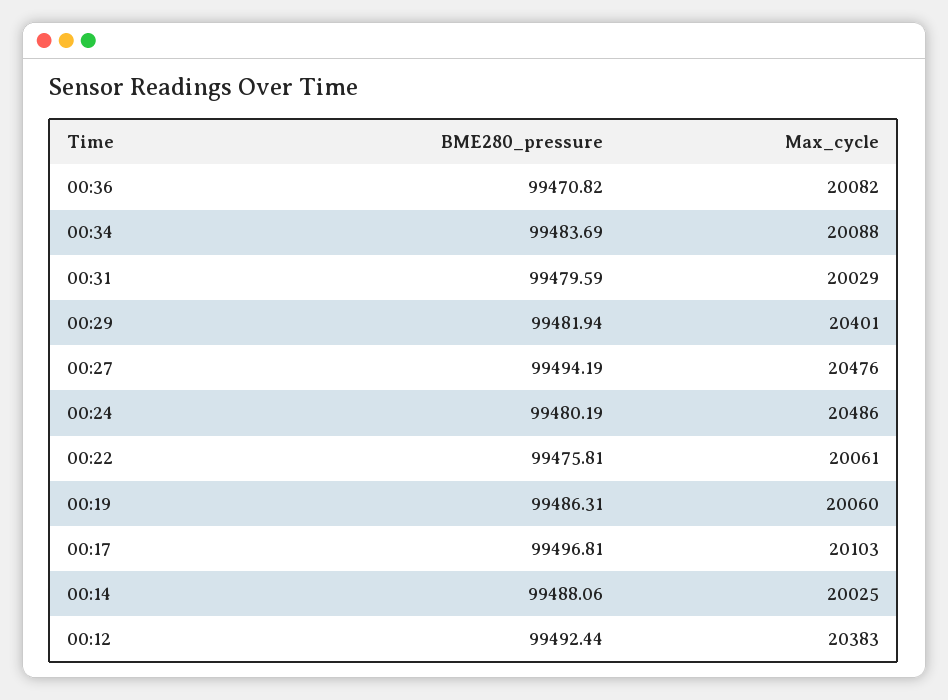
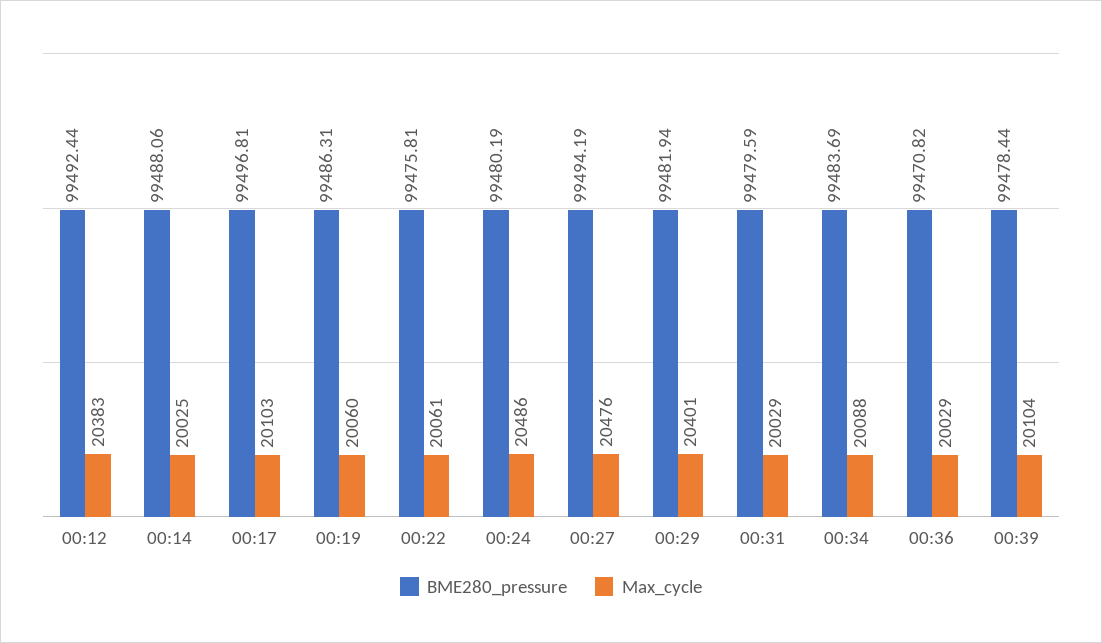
Max_cycle, 00:36: 20082 -> 20029
BME280_pressure, 00:39: none -> 99478.44
Max_cycle, 00:39: none -> 20104

